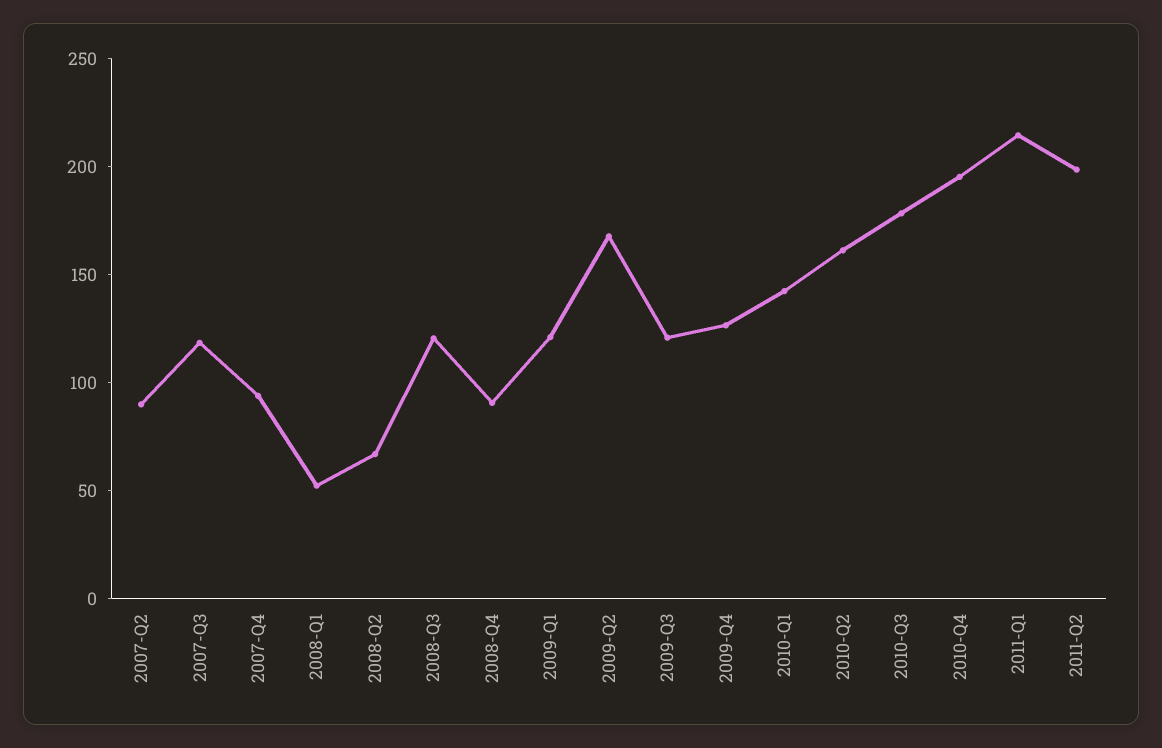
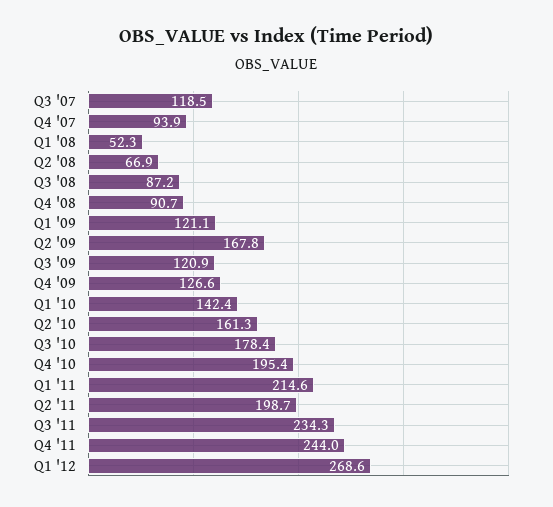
2007-Q2: 90 -> none
2008-Q3: 120 -> 87.2
Q3 '11: none -> 234.3
Q4 '11: none -> 244
Q1 '12: none -> 268.6

